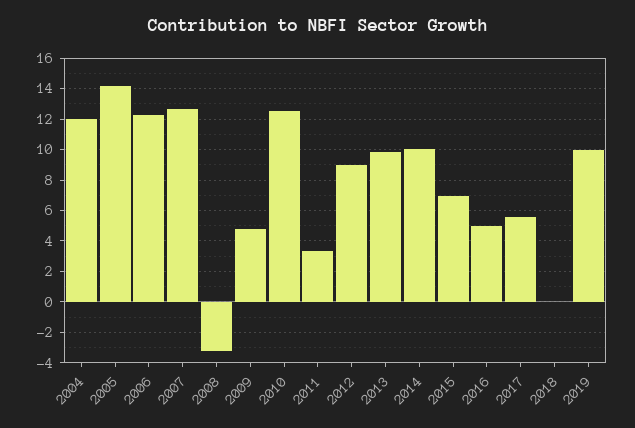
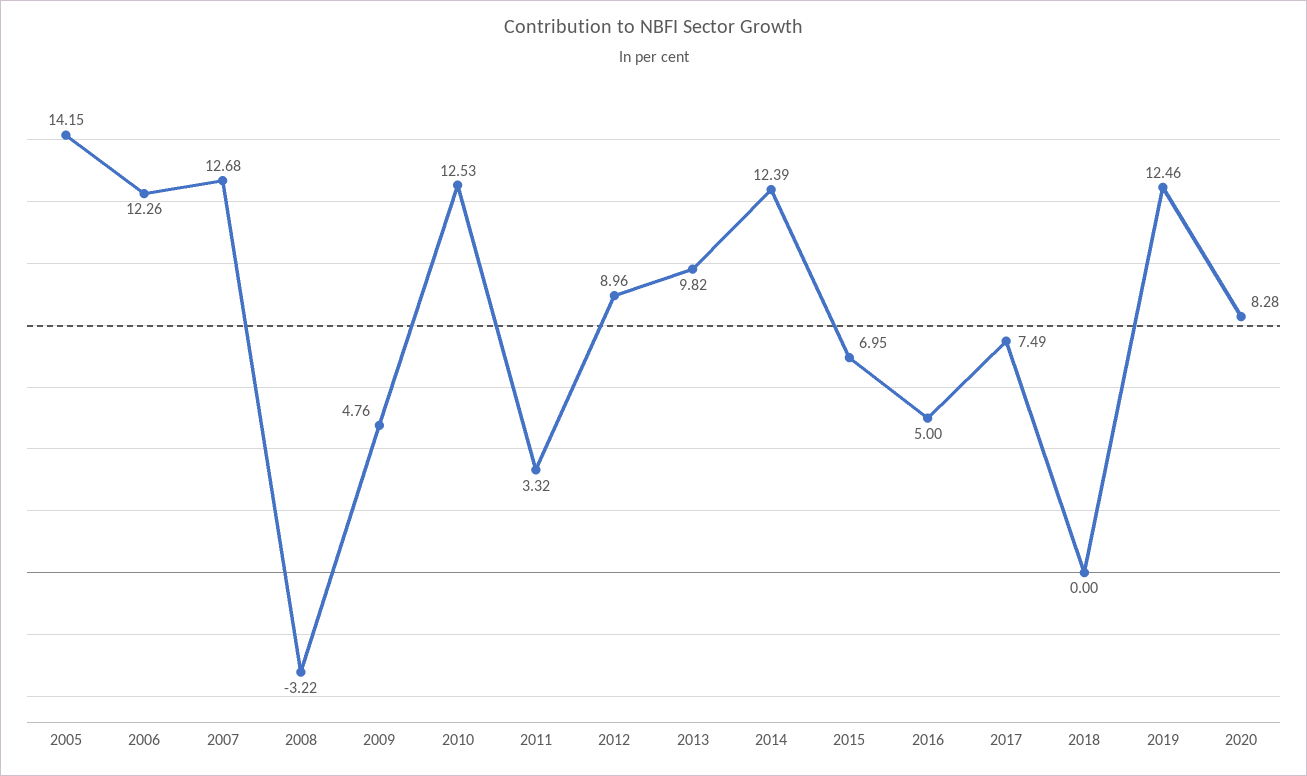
2004: 12 -> none
2014: 10 -> 12.39
2017: 5.5 -> 7.49
2019: 10 -> 12.46
2020: none -> 8.28

